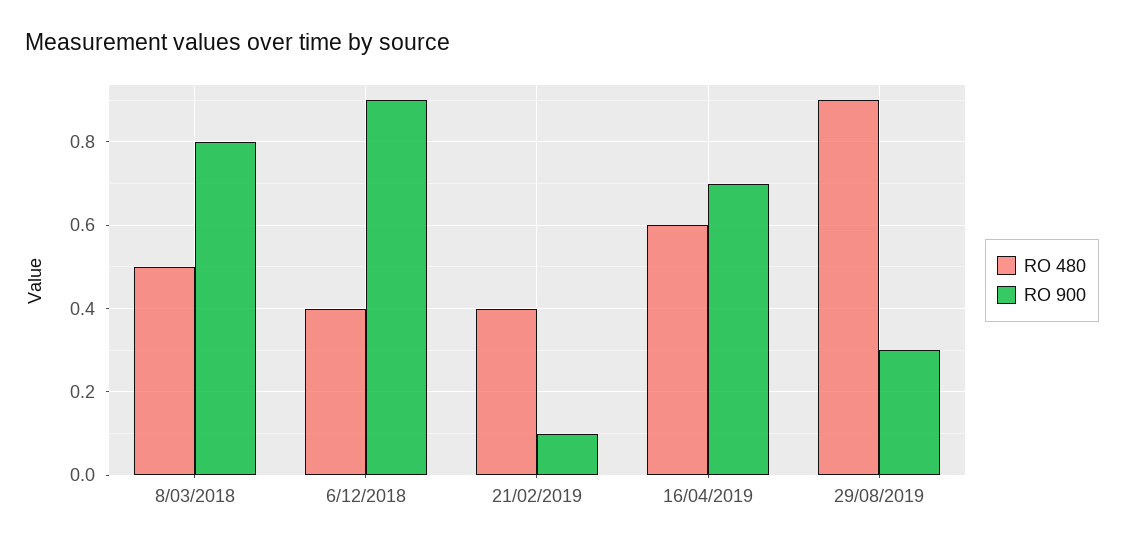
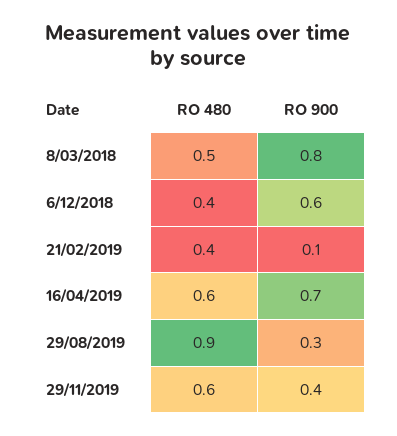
RO 900, 6/12/2018: 0.9 -> 0.6
RO 480, 29/11/2019: none -> 0.6
RO 900, 29/11/2019: none -> 0.4

